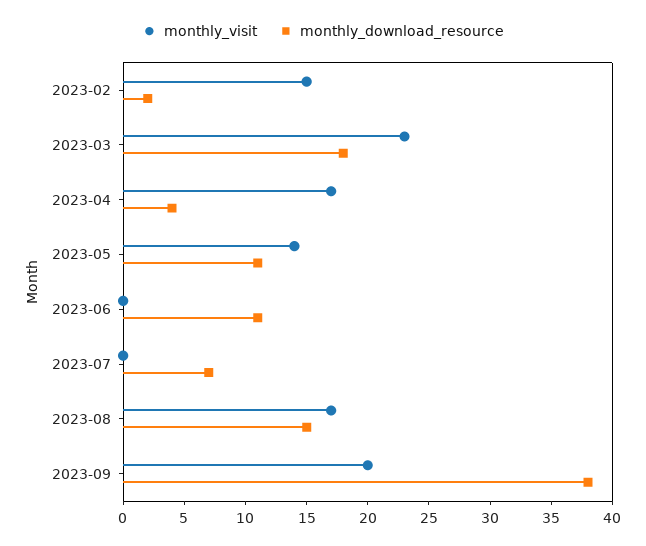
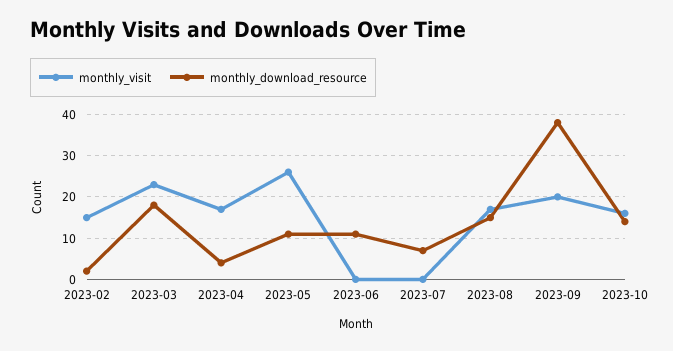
monthly_visit, 2023-05: 14 -> 25
monthly_visit, 2023-10: none -> 15
monthly_download_resource, 2023-10: none -> 15

